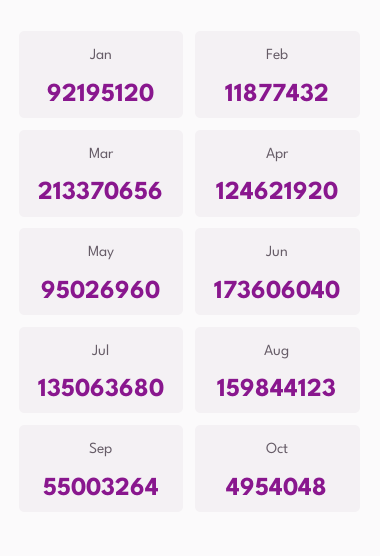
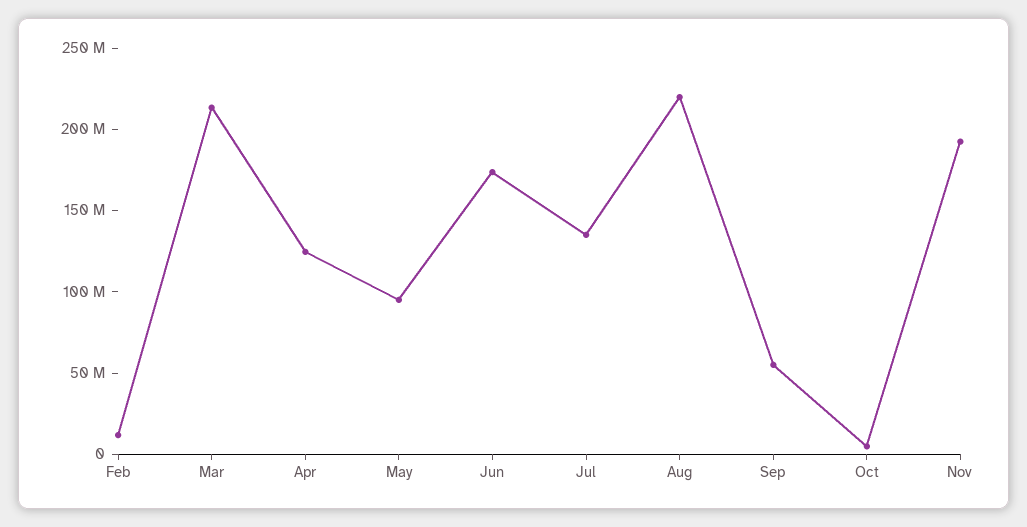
Jan: 92195120 -> none
Aug: 159844123 -> 220000000
Nov: none -> 190000000

